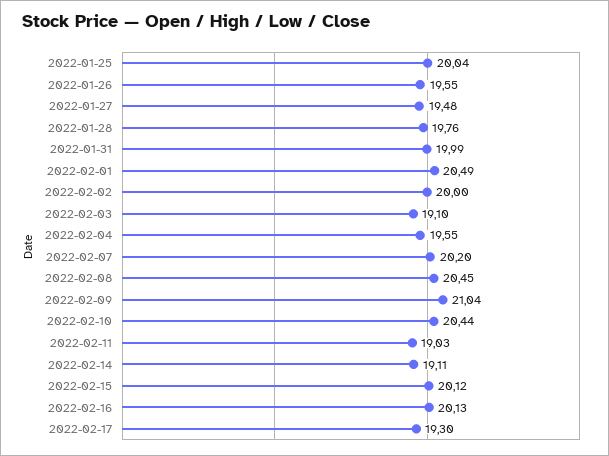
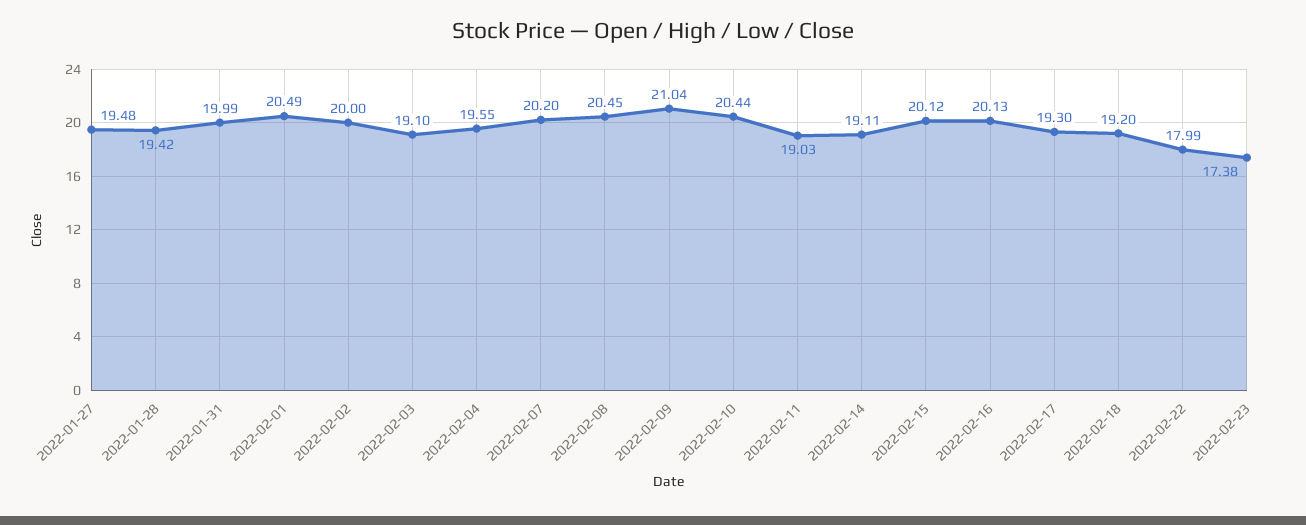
2022-01-25: 20.04 -> none
2022-01-26: 19.55 -> none
2022-01-28: 19.76 -> 19.42
2022-02-18: none -> 19.2
2022-02-22: none -> 17.99
2022-02-23: none -> 17.38

